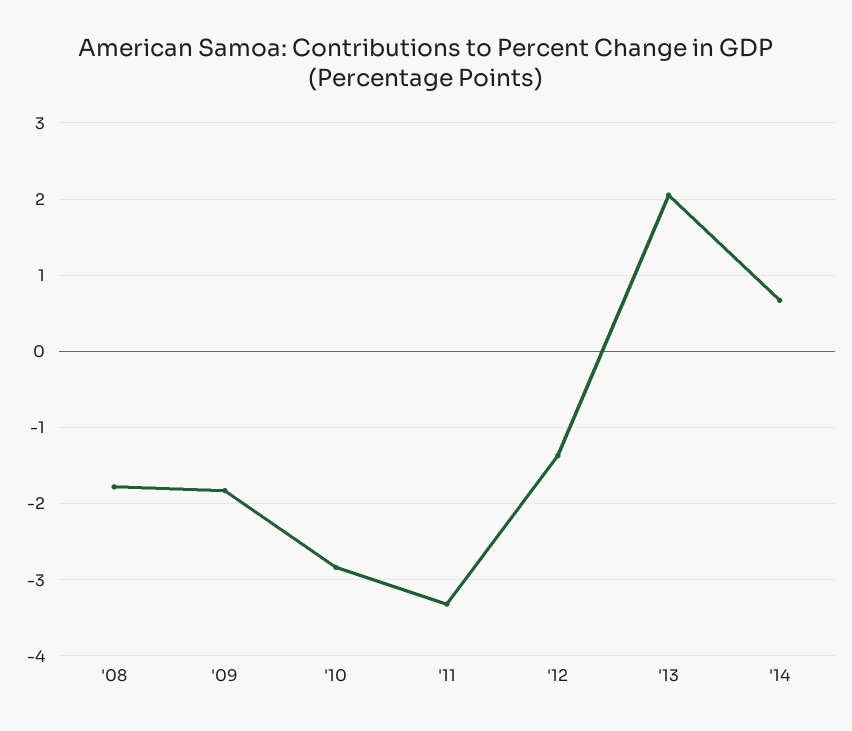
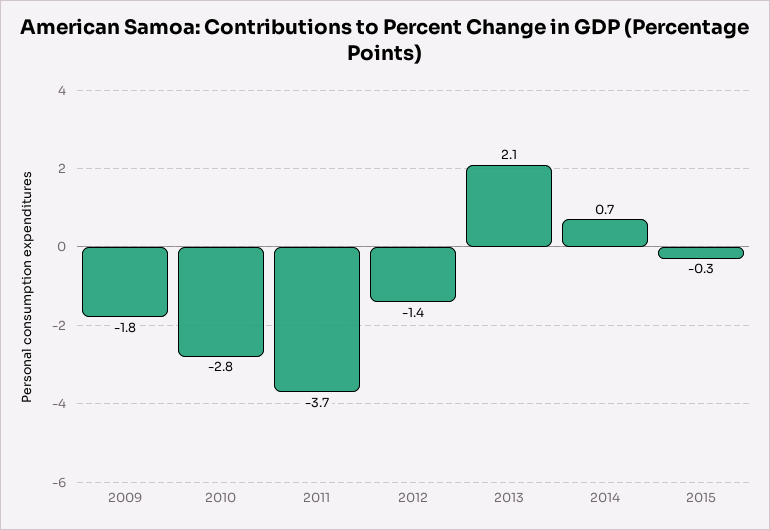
'08: -1.8 -> none
'11: -3.3 -> -3.7
2015: none -> -0.3

